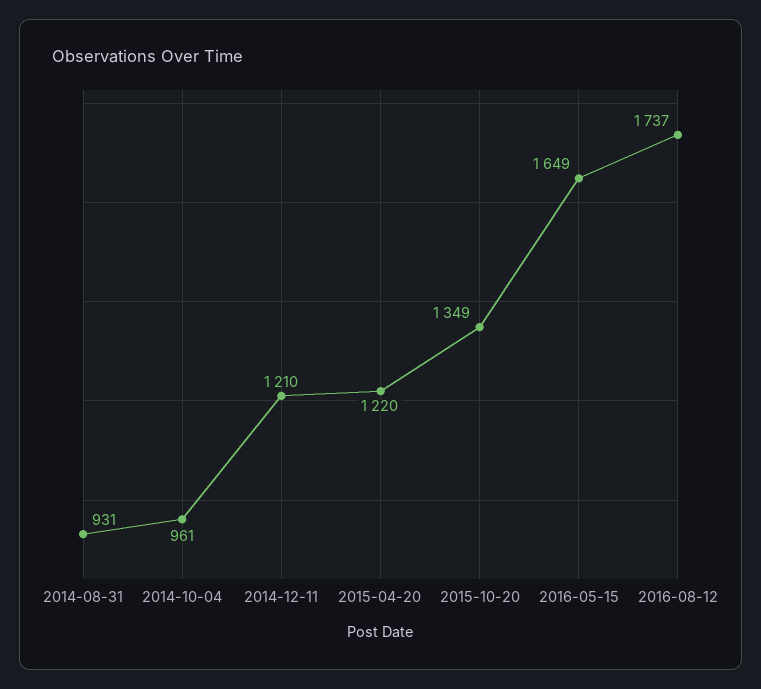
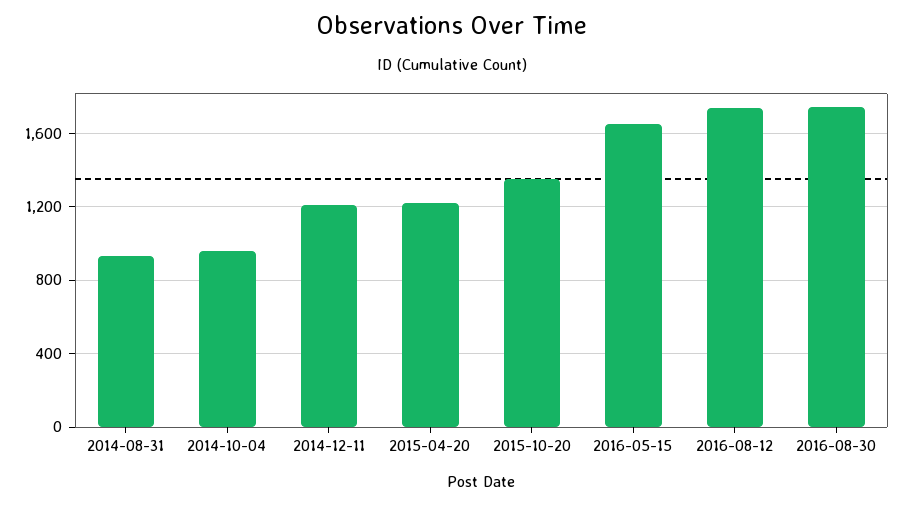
2016-08-30: none -> 1750

